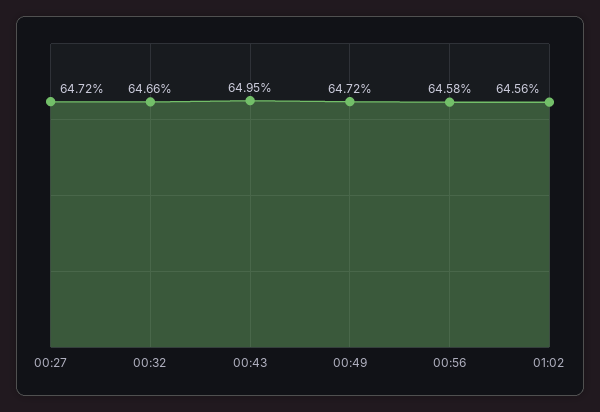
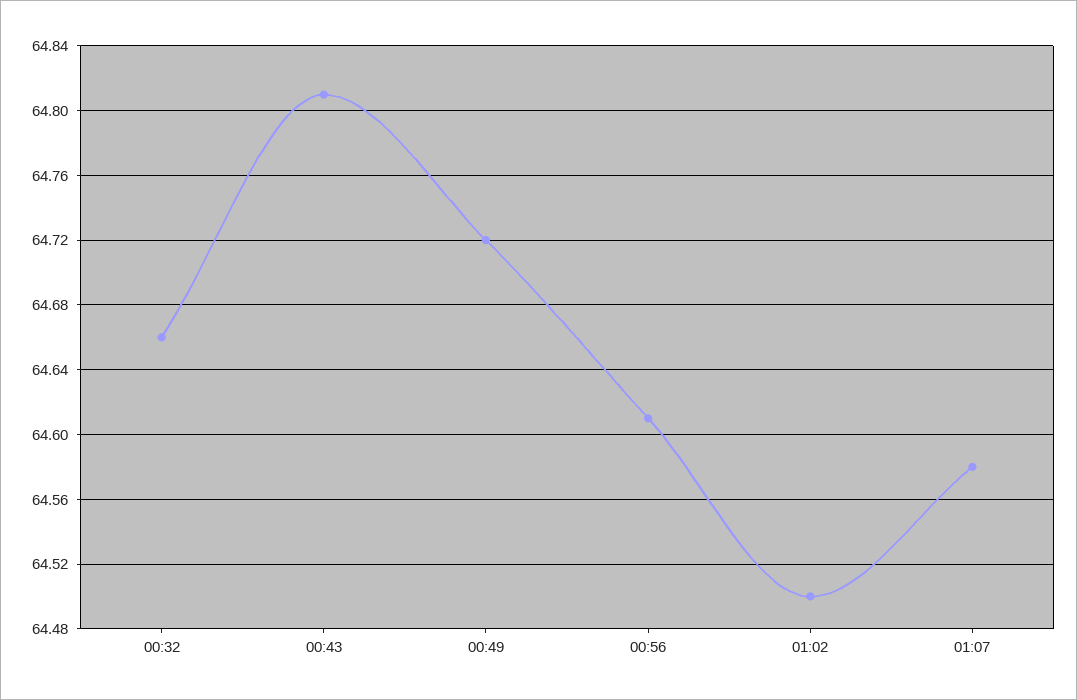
00:27: 64.72 -> none
00:43: 64.95 -> 64.81
00:56: 64.58 -> 64.61
01:02: 64.56 -> 64.5
01:07: none -> 64.58

